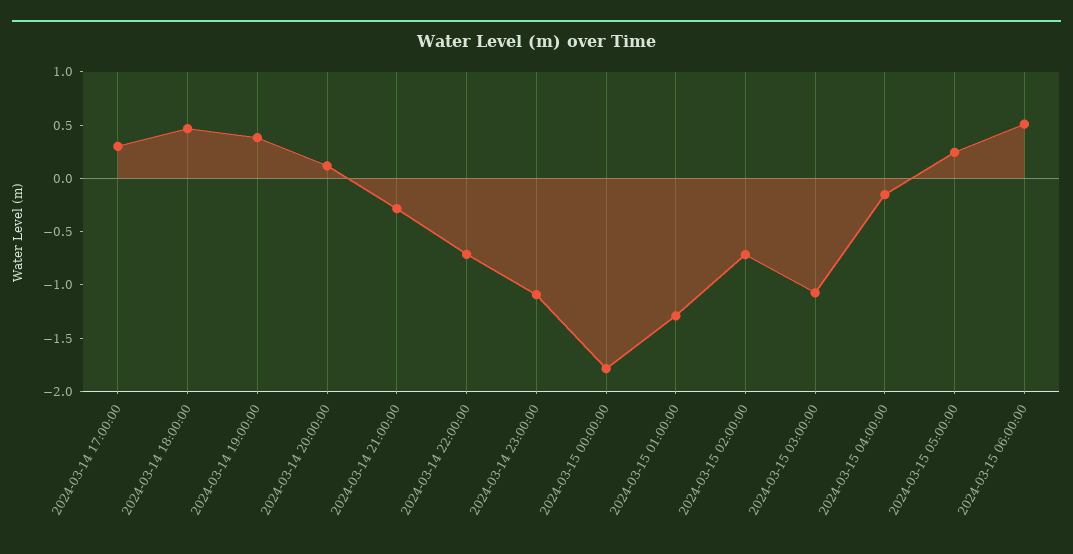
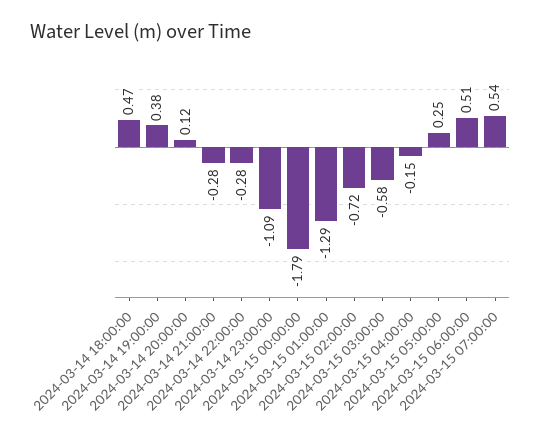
2024-03-14 17:00:00: 0.3 -> none
2024-03-14 22:00:00: -0.7 -> -0.28
2024-03-15 03:00:00: -1.1 -> -0.58
2024-03-15 07:00:00: none -> 0.54

